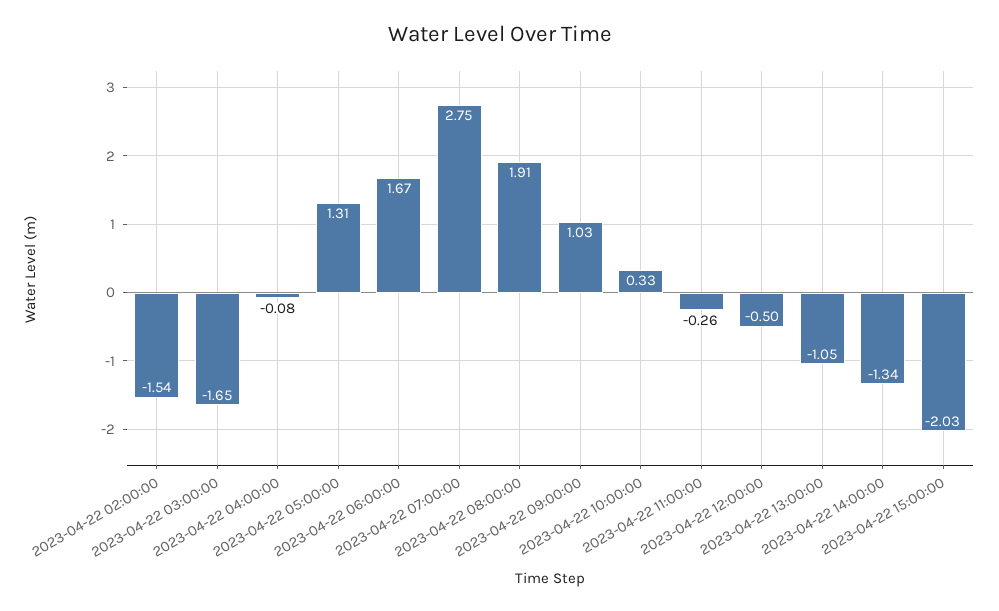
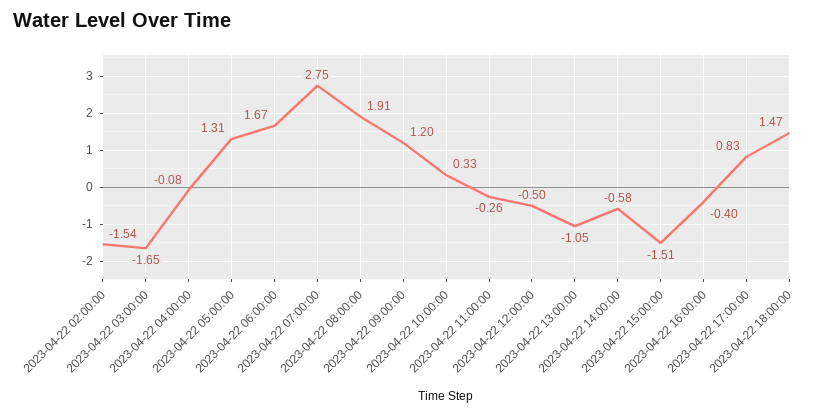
2023-04-22 09:00:00: 1.03 -> 1.2
2023-04-22 14:00:00: -1.34 -> -0.58
2023-04-22 15:00:00: -2.03 -> -1.51
2023-04-22 16:00:00: none -> -0.4
2023-04-22 17:00:00: none -> 0.83
2023-04-22 18:00:00: none -> 1.47

